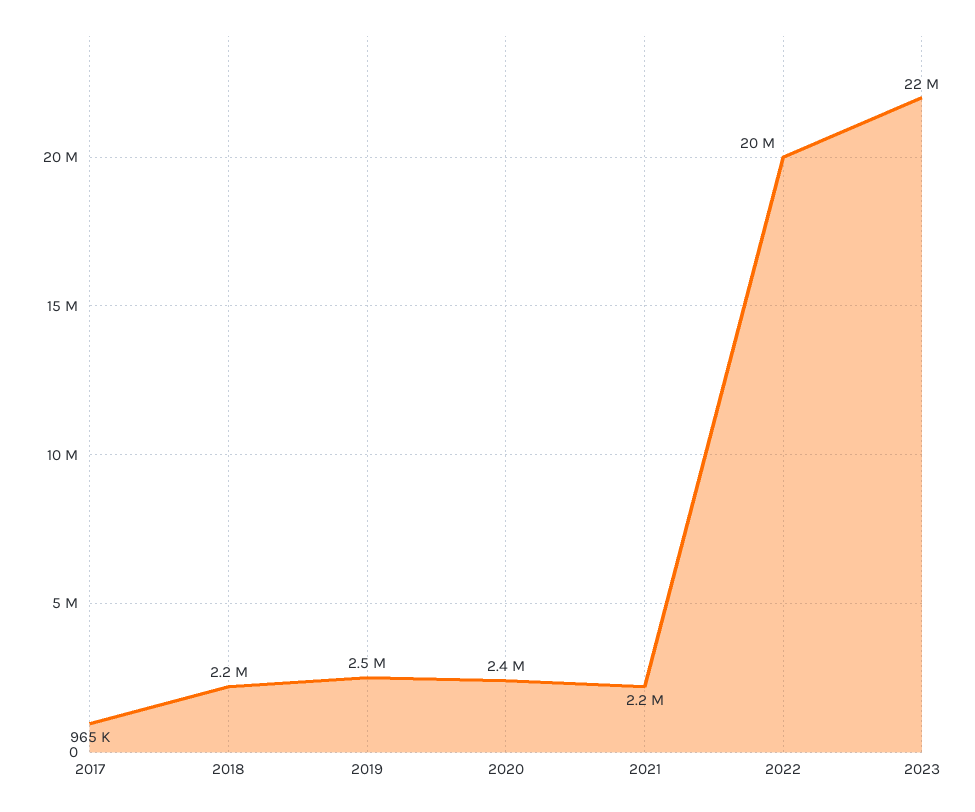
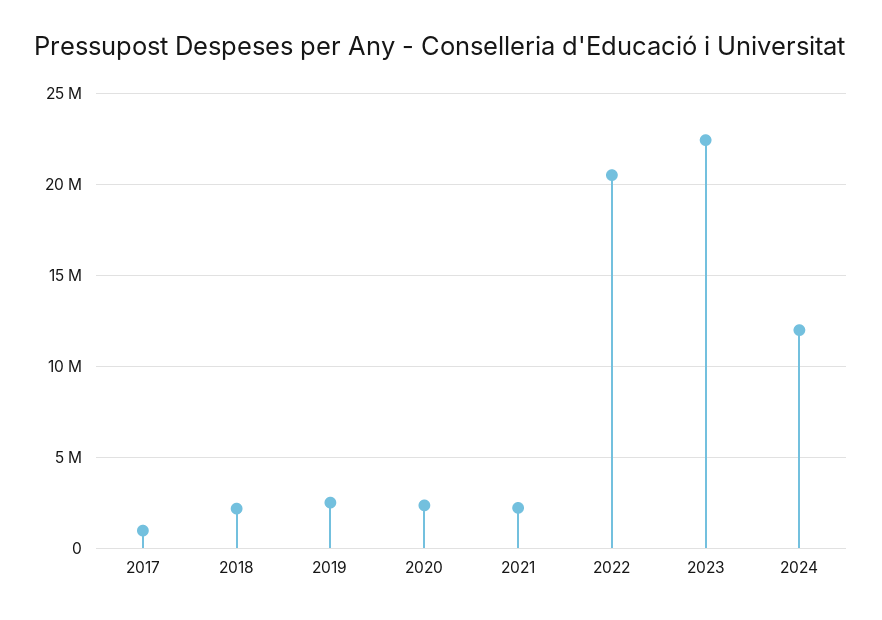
2024: none -> 12000000

